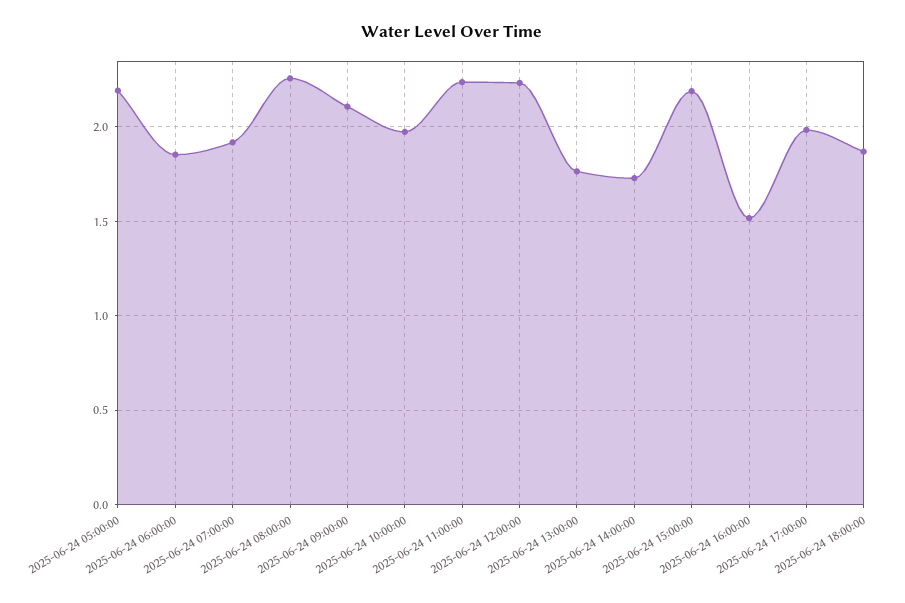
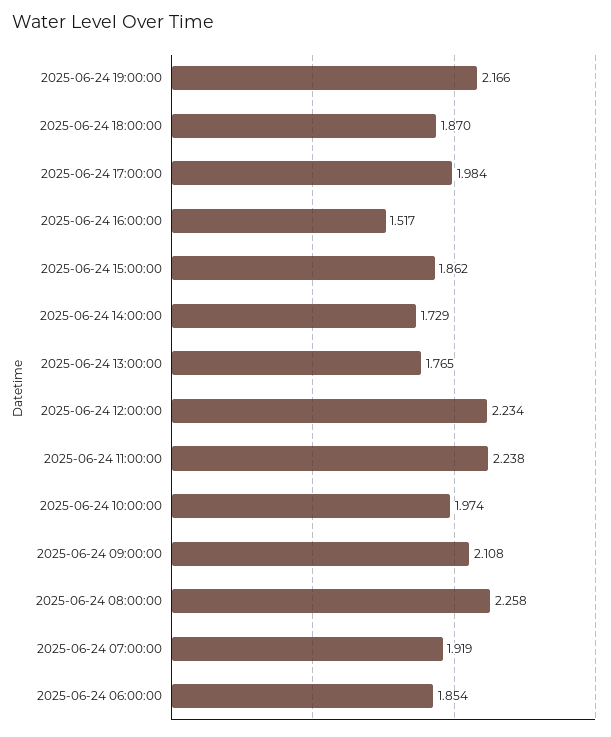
2025-06-24 05:00:00: 2.2 -> none
2025-06-24 15:00:00: 2.2 -> 1.862
2025-06-24 19:00:00: none -> 2.166

